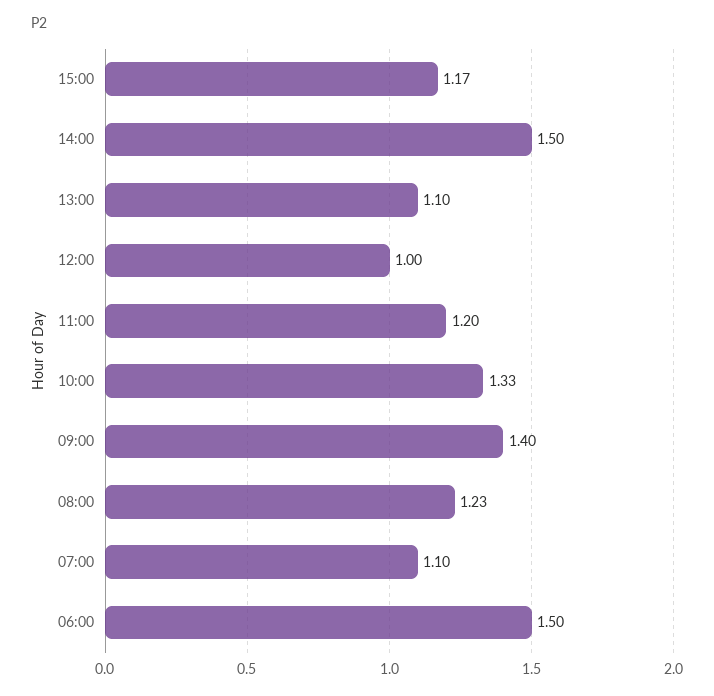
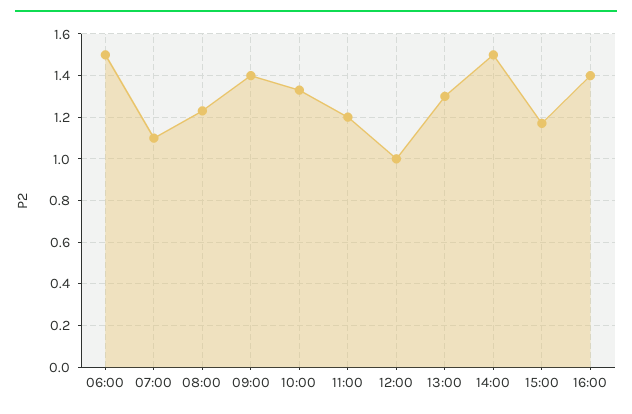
13:00: 1.1 -> 1.3
16:00: none -> 1.4

